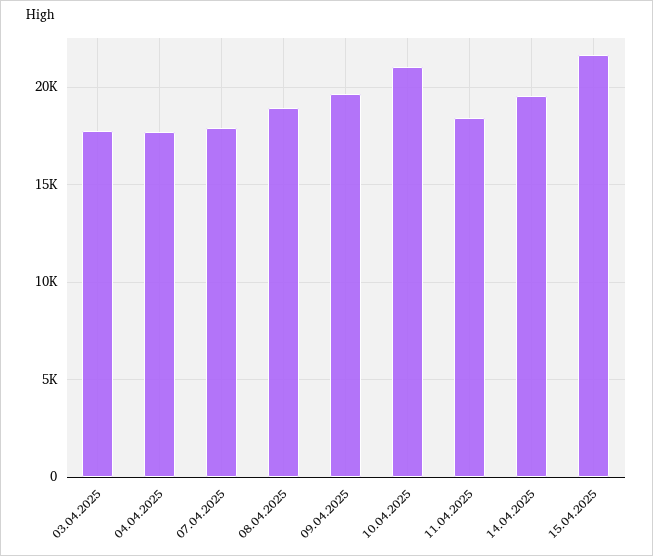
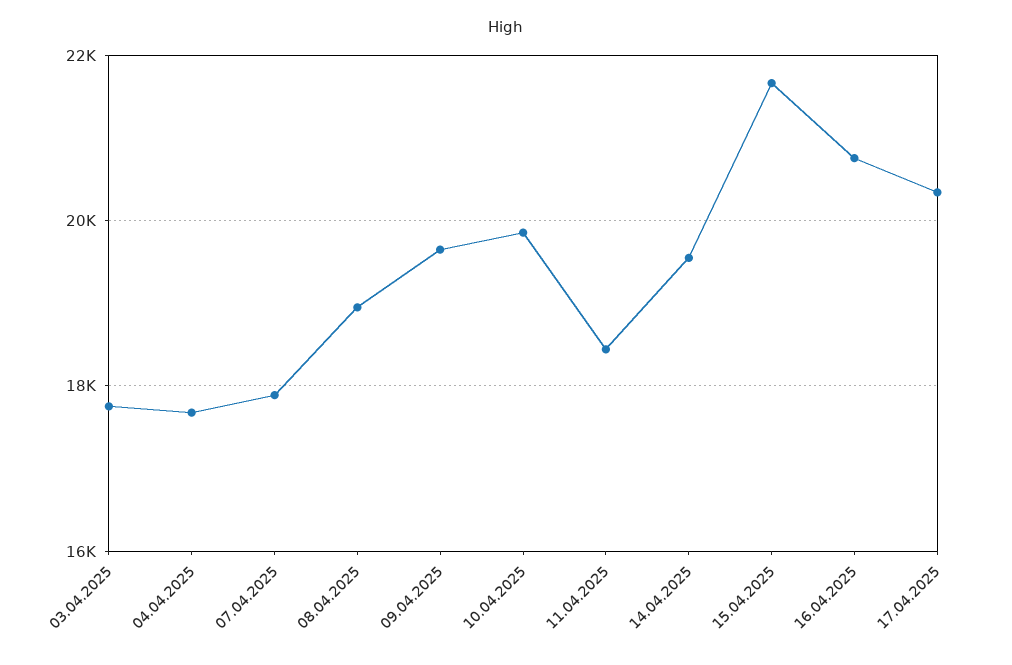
10.04.2025: 21000 -> 19800
16.04.2025: none -> 20800
17.04.2025: none -> 20400

